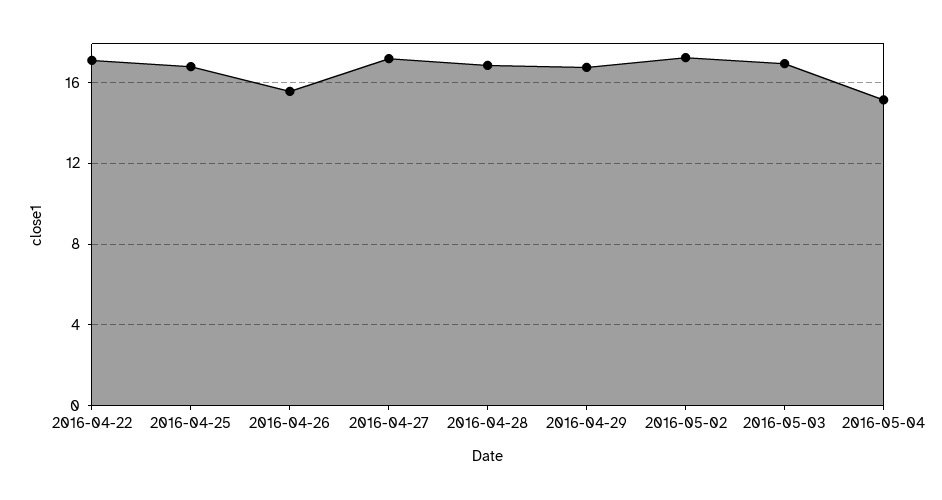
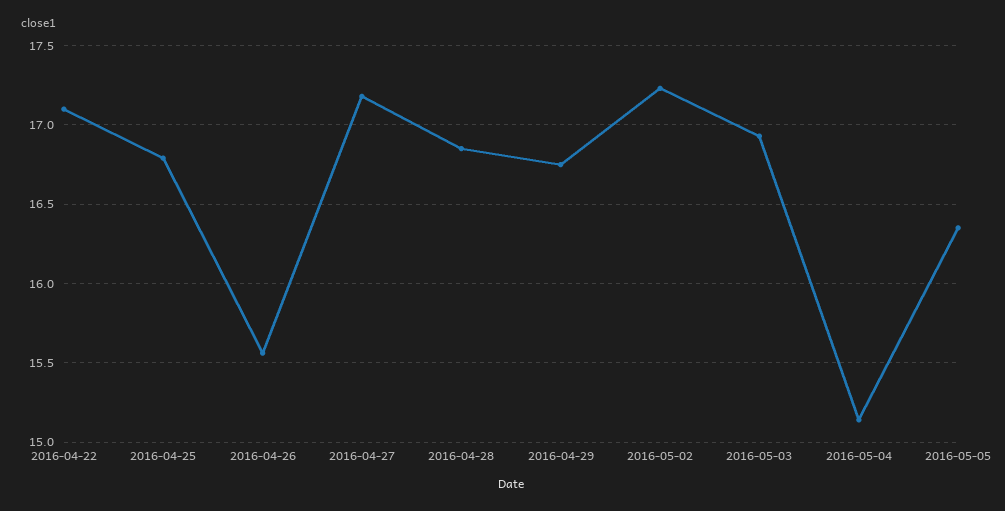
2016-05-05: none -> 16.35

